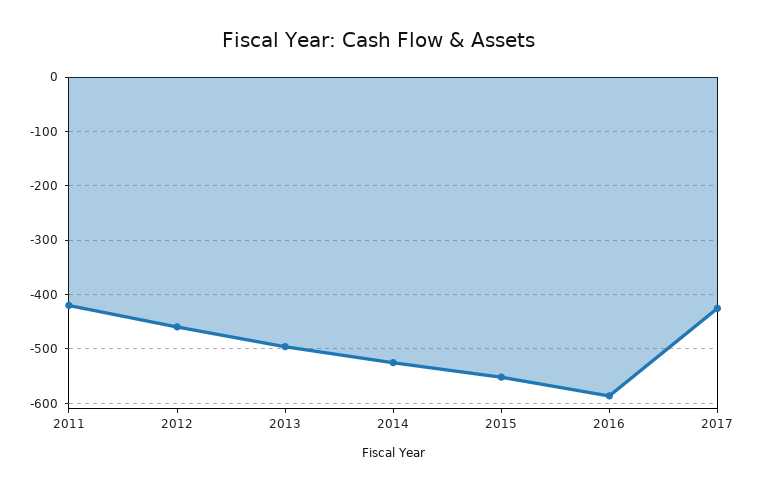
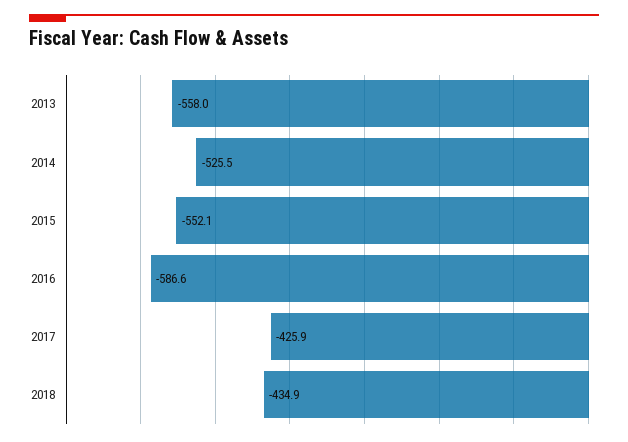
2011: -420 -> none
2012: -460 -> none
2013: -500 -> -558
2018: none -> -434.9

